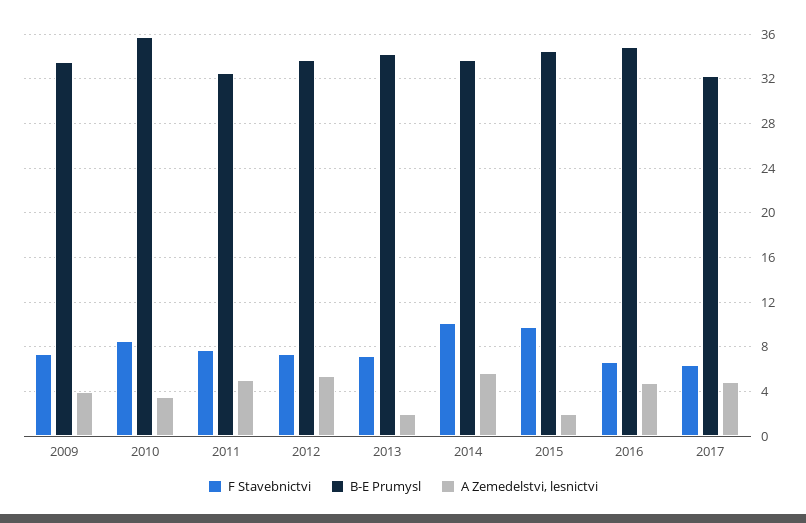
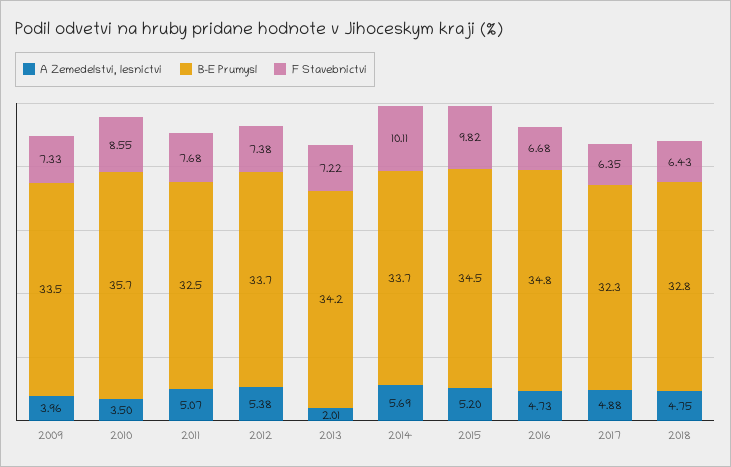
A Zemedelstvi, lesnictvi, 2015: 2 -> 5.2
A Zemedelstvi, lesnictvi, 2018: none -> 4.75
B-E Prumysl, 2018: none -> 32.8
F Stavebnictvi, 2018: none -> 6.43

